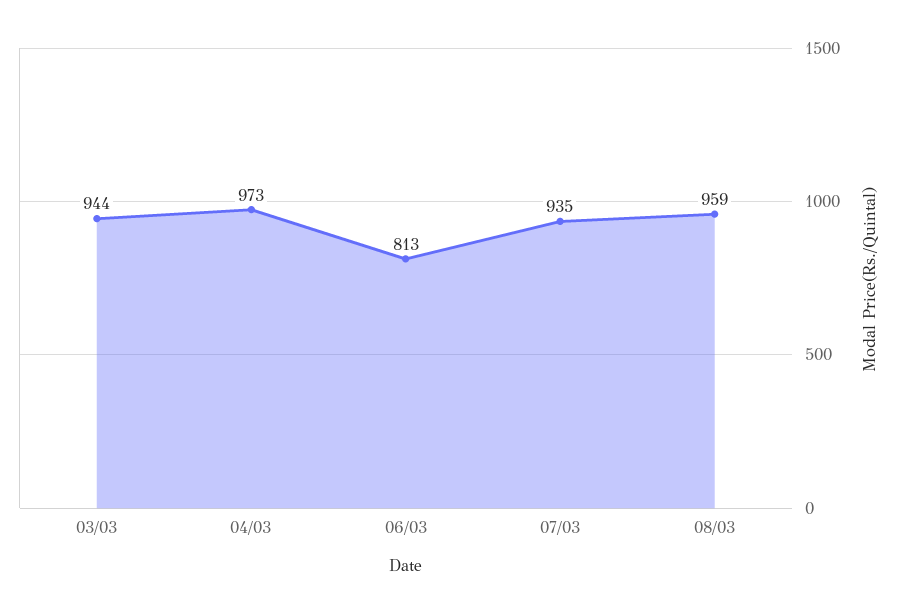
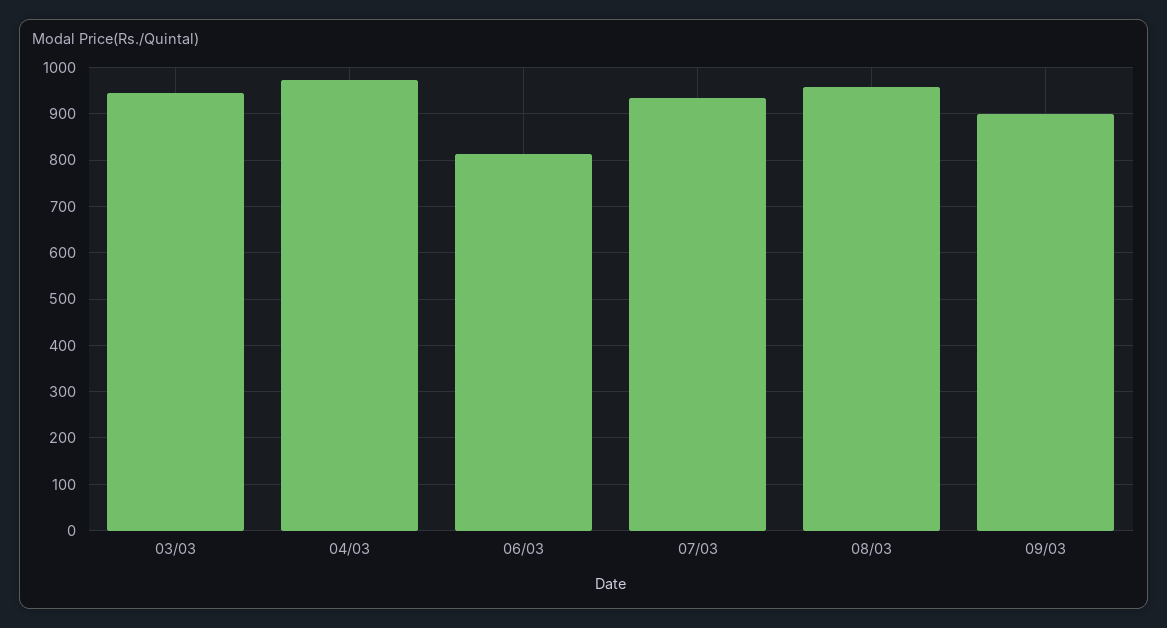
09/03: none -> 900

